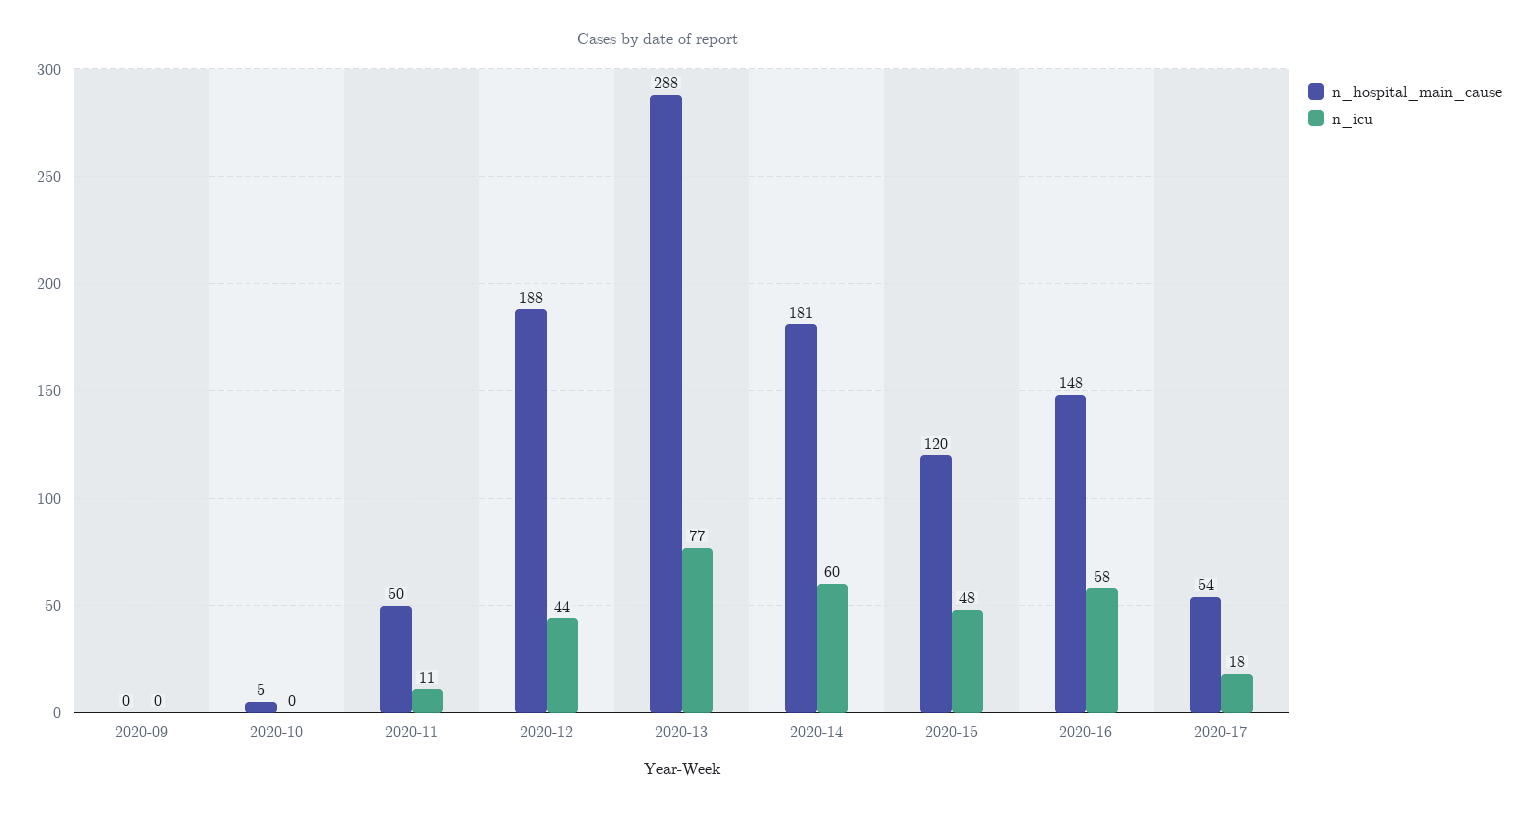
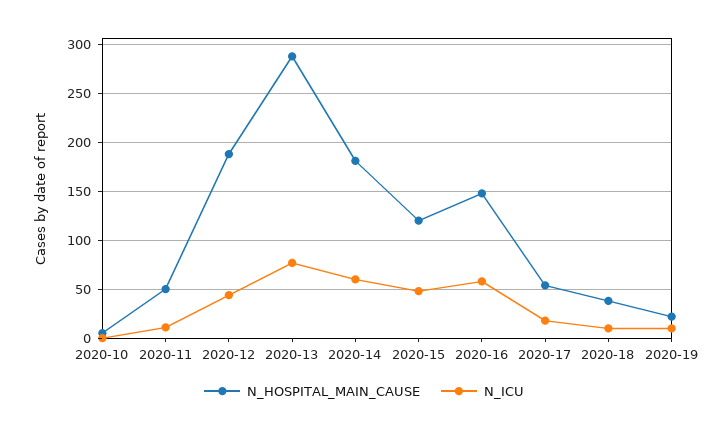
n_hospital_main_cause, 2020-09: 0 -> none
n_icu, 2020-09: 0 -> none
n_hospital_main_cause, 2020-18: none -> 40
n_icu, 2020-18: none -> 10
n_hospital_main_cause, 2020-19: none -> 20
n_icu, 2020-19: none -> 10

